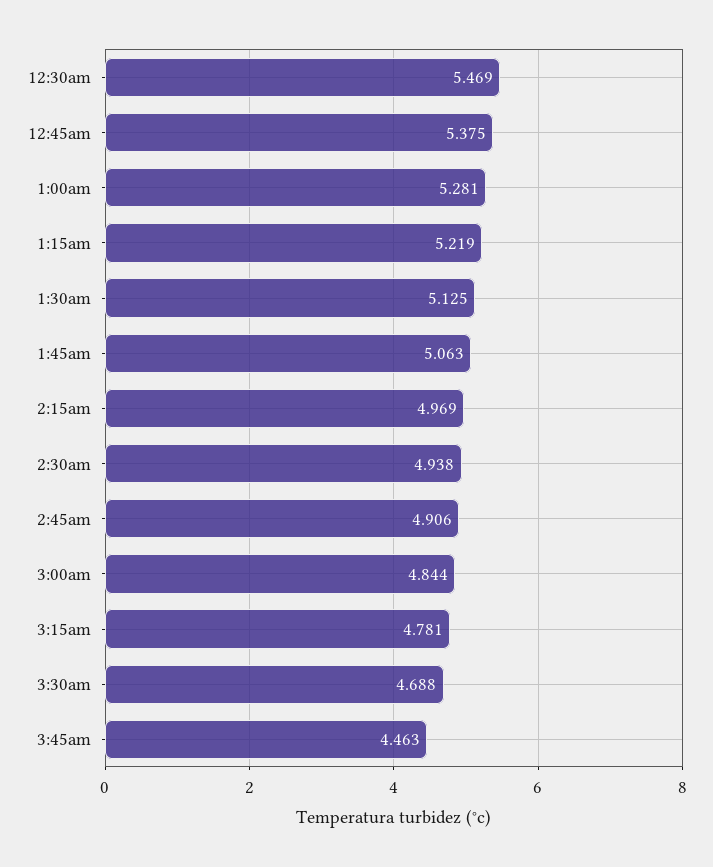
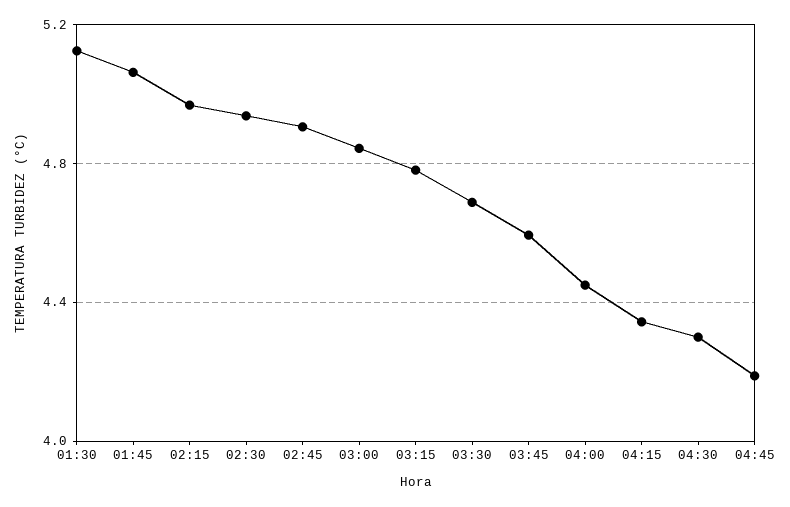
12:30am: 5.469 -> none
12:45am: 5.375 -> none
1:00am: 5.281 -> none
1:15am: 5.219 -> none
3:45am: 4.463 -> 4.6
04:00: none -> 4.45
04:15: none -> 4.35
04:30: none -> 4.3
04:45: none -> 4.2

